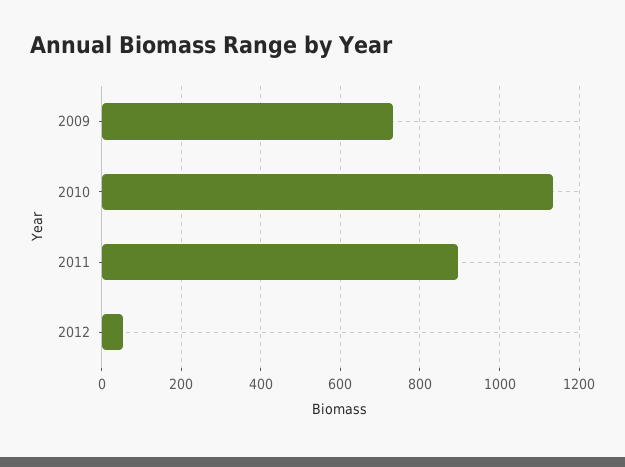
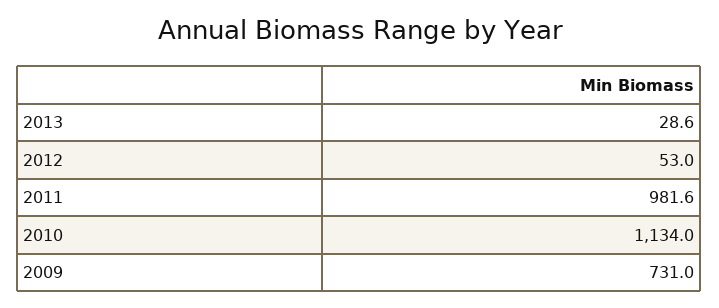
2011: 900 -> 981.6
2013: none -> 28.6

